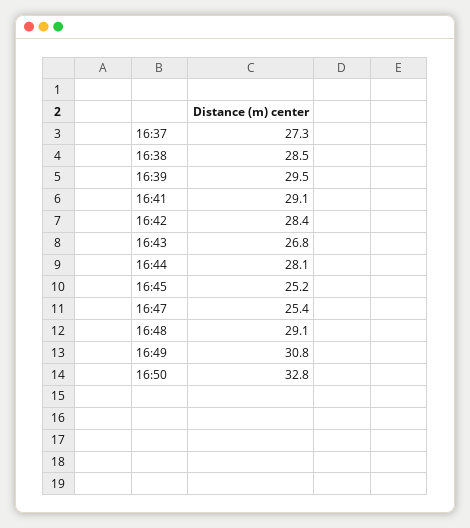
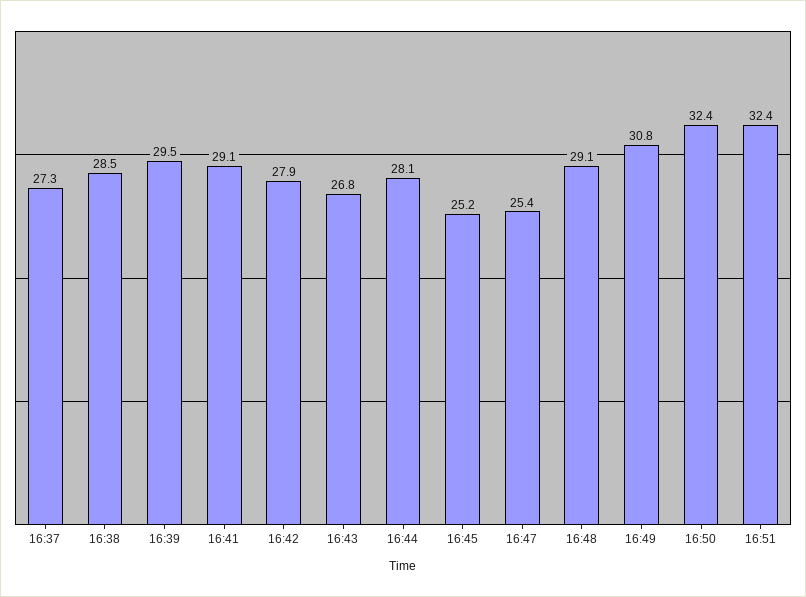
16:42: 28.4 -> 27.9
16:50: 32.8 -> 32.4
16:51: none -> 32.4

